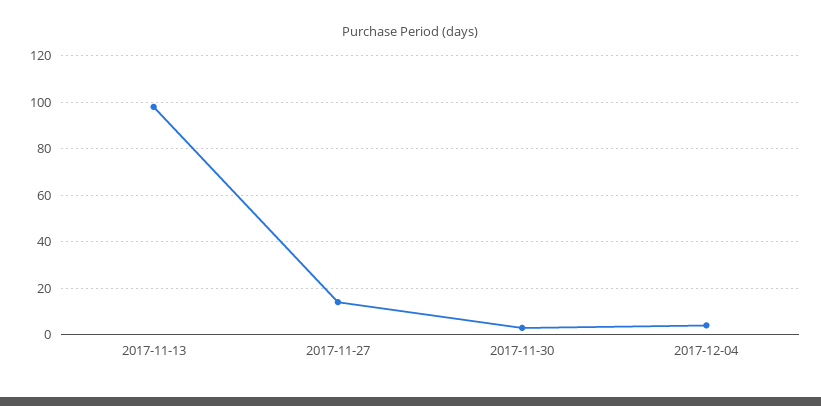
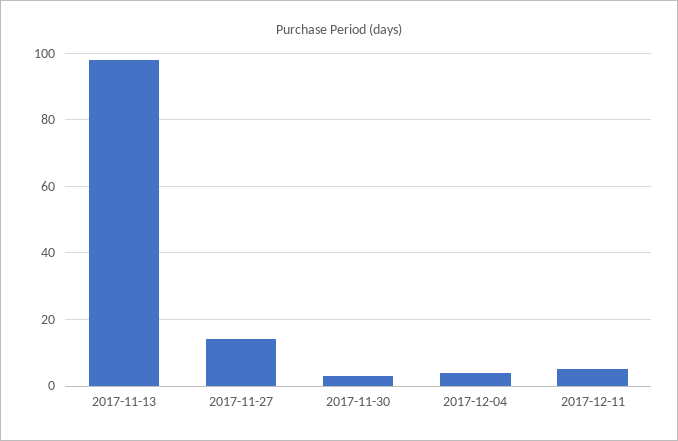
2017-12-11: none -> 5

